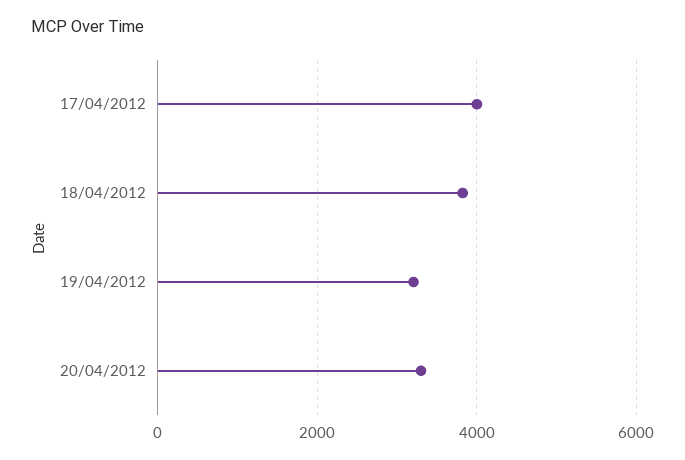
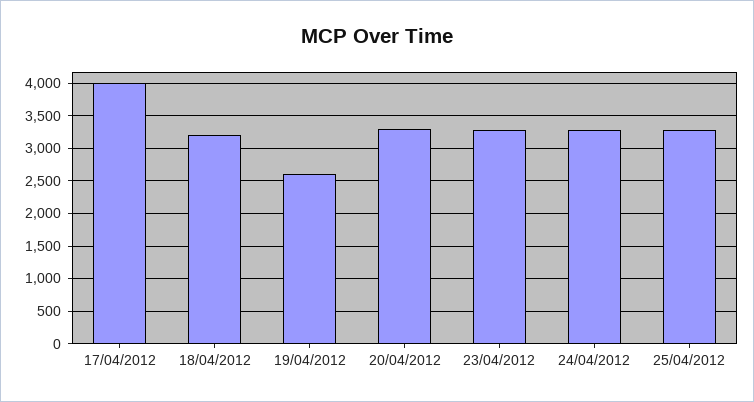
18/04/2012: 3800 -> 3200
19/04/2012: 3200 -> 2600
23/04/2012: none -> 3300
24/04/2012: none -> 3300
25/04/2012: none -> 3300

